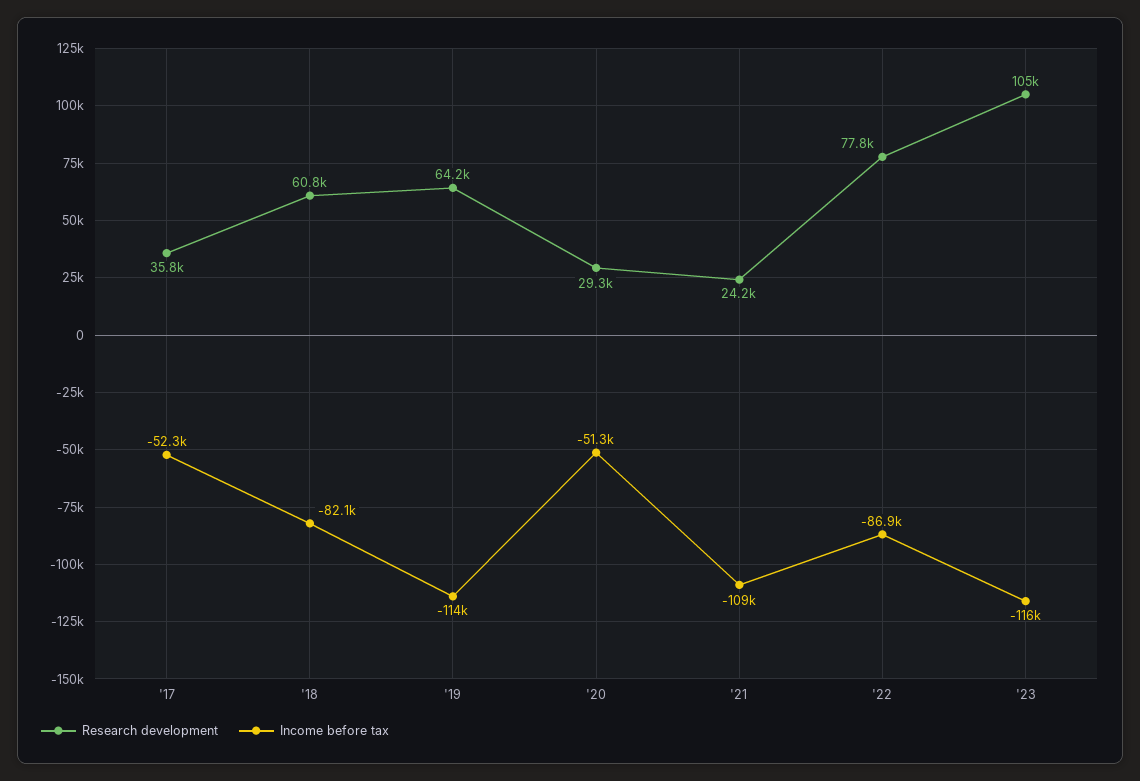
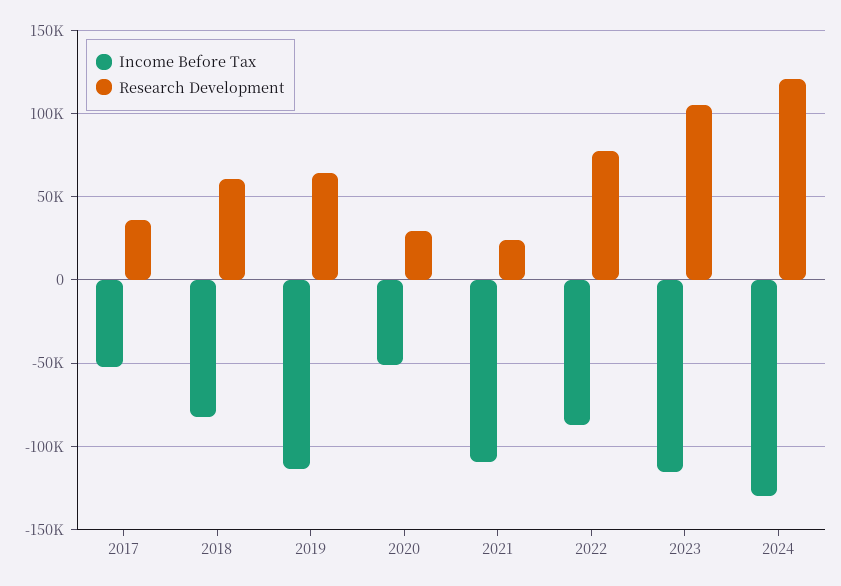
Income before tax, 2024: none -> -130000
Research development, 2024: none -> 120000

